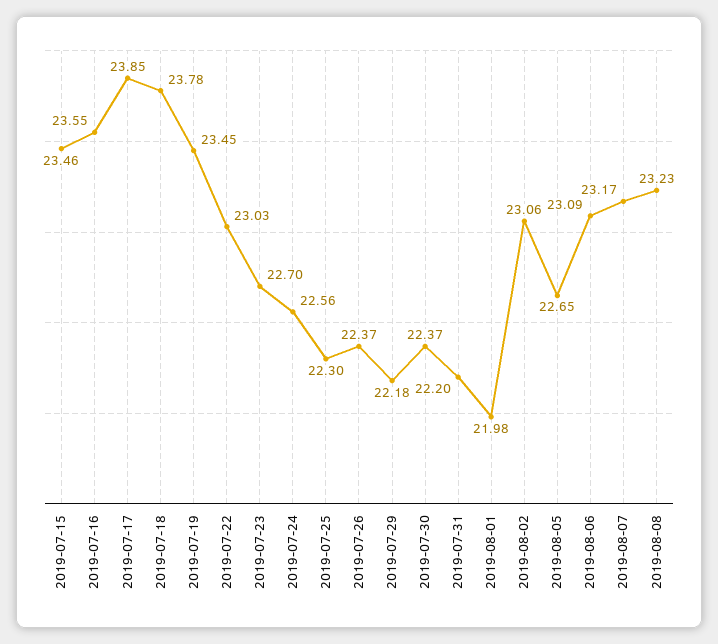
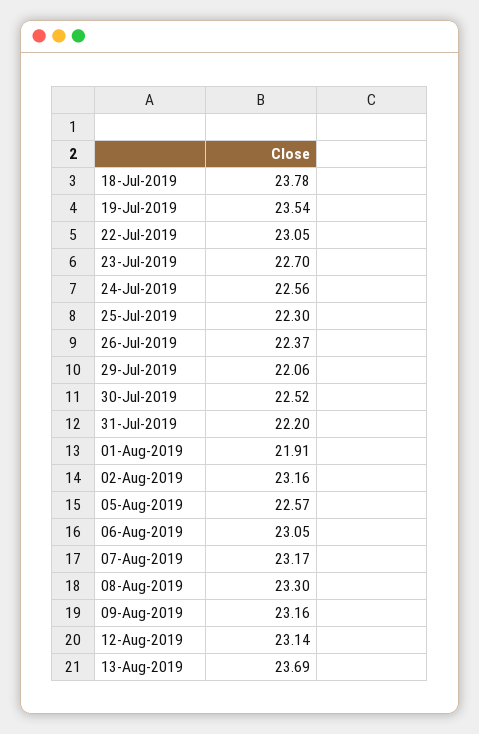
2019-07-15: 23.46 -> none
2019-07-16: 23.55 -> none
2019-07-17: 23.85 -> none
2019-07-19: 23.45 -> 23.54
2019-07-22: 23.03 -> 23.05
2019-07-29: 22.18 -> 22.06
2019-07-30: 22.37 -> 22.52
2019-08-01: 21.98 -> 21.91
2019-08-02: 23.06 -> 23.16
2019-08-05: 22.65 -> 22.57
2019-08-06: 23.09 -> 23.05
2019-08-08: 23.23 -> 23.3
09-Aug-2019: none -> 23.16
12-Aug-2019: none -> 23.14
13-Aug-2019: none -> 23.69

